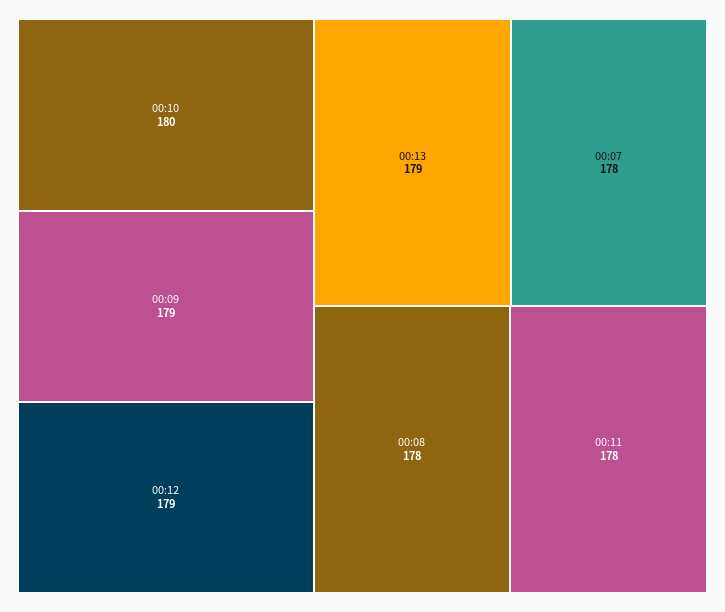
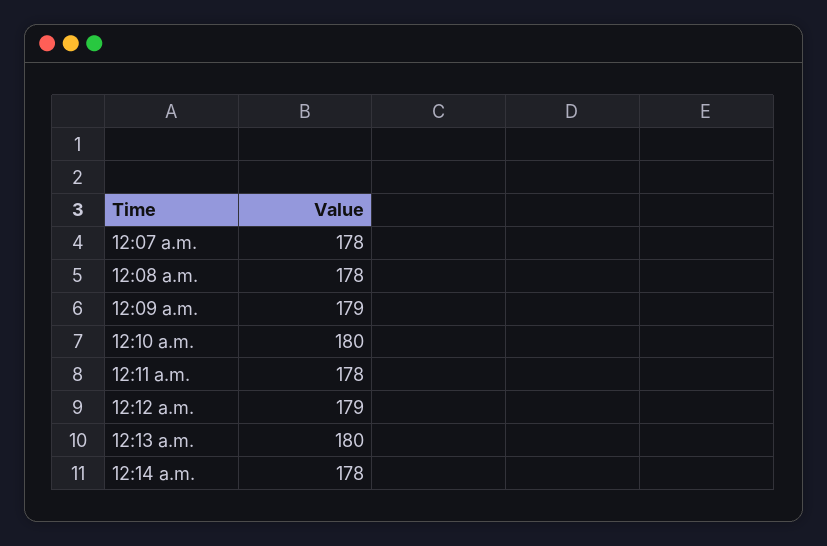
00:13: 179 -> 180
12:14 a.m.: none -> 178

